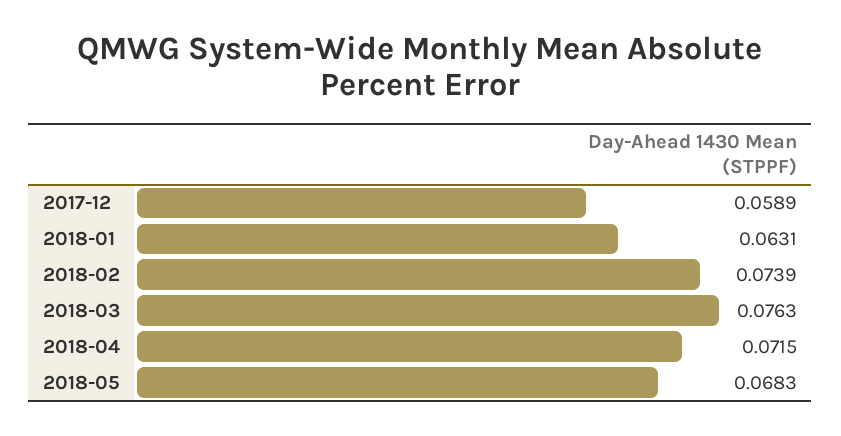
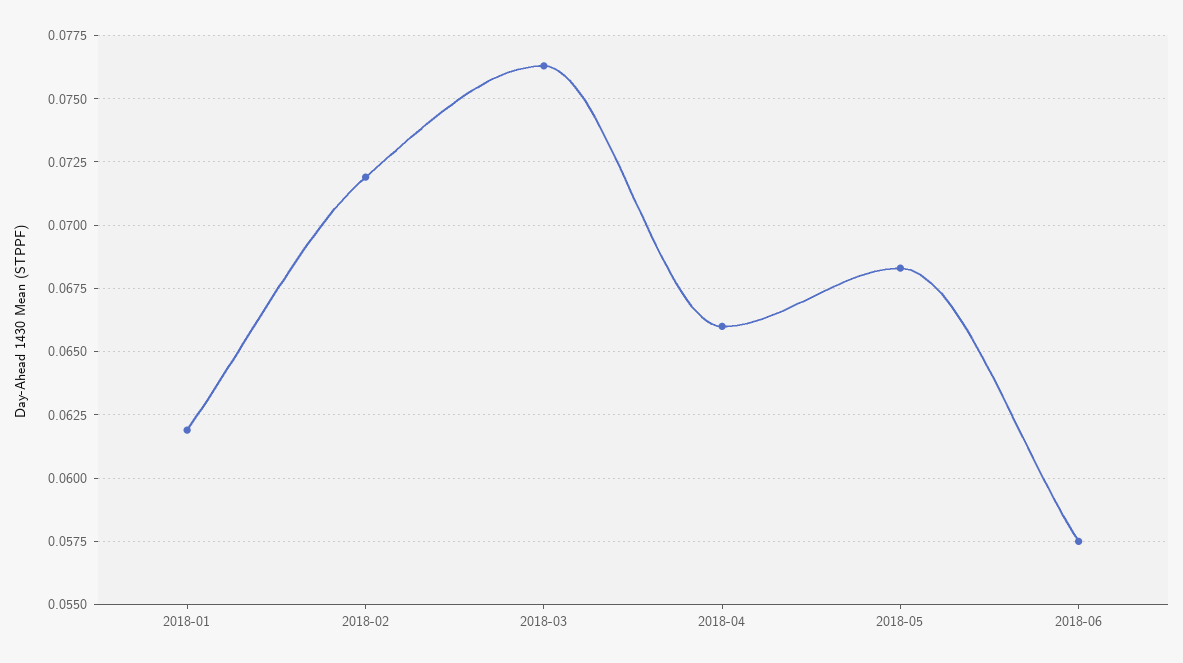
2017-12: 0.0589 -> none
2018-01: 0.0631 -> 0.062
2018-02: 0.0739 -> 0.072
2018-04: 0.0715 -> 0.066
2018-06: none -> 0.0575

